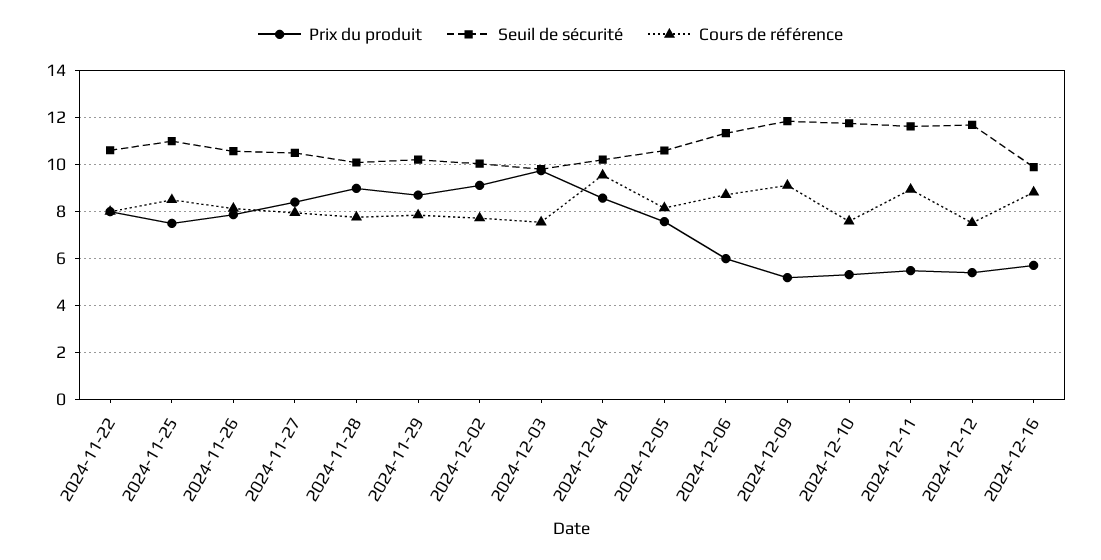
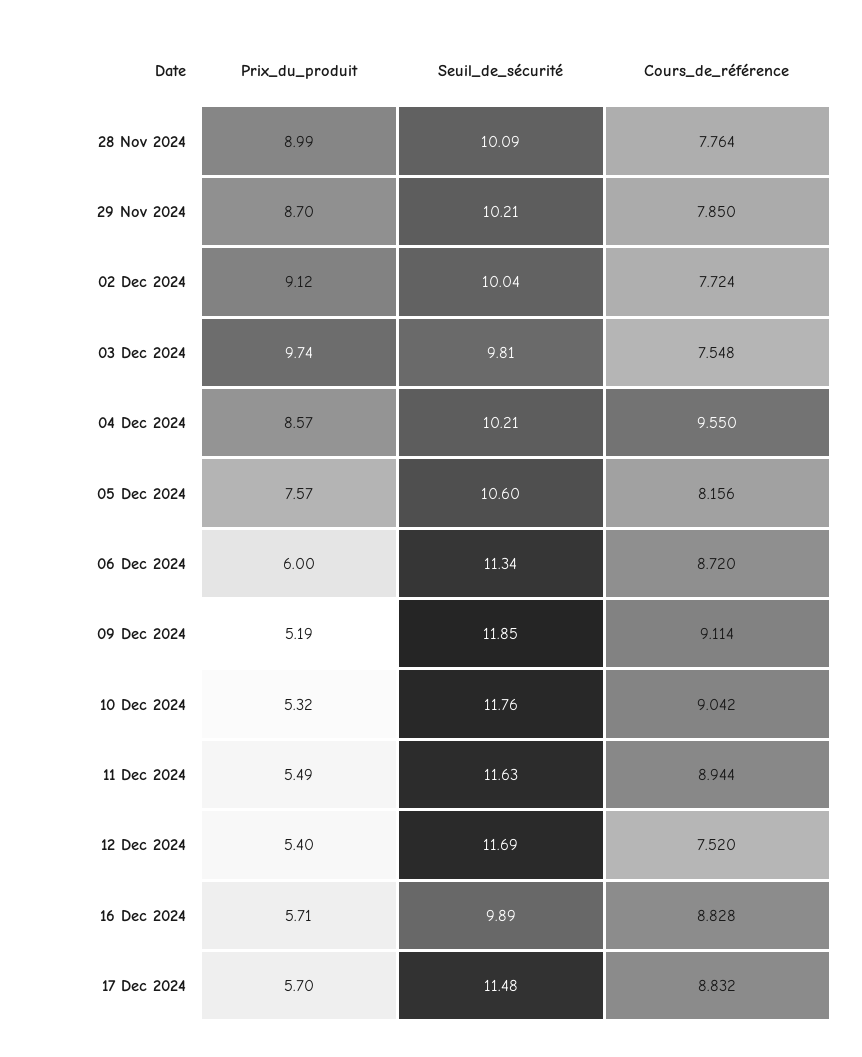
Prix du produit, 2024-11-22: 8 -> none
Seuil de sécurité, 2024-11-22: 10.5 -> none
Cours de référence, 2024-11-22: 8 -> none
Prix du produit, 2024-11-25: 7.5 -> none
Seuil de sécurité, 2024-11-25: 11 -> none
Cours de référence, 2024-11-25: 8.5 -> none
Prix du produit, 2024-11-26: 8 -> none
Seuil de sécurité, 2024-11-26: 10.5 -> none
Cours de référence, 2024-11-26: 8 -> none
Prix du produit, 2024-11-27: 8.5 -> none
Seuil de sécurité, 2024-11-27: 10.5 -> none
Cours de référence, 2024-11-27: 8 -> none
Cours de référence, 2024-12-10: 7.5 -> 9.042
Prix du produit, 17 Dec 2024: none -> 5.7
Seuil de sécurité, 17 Dec 2024: none -> 11.48
Cours de référence, 17 Dec 2024: none -> 8.832

